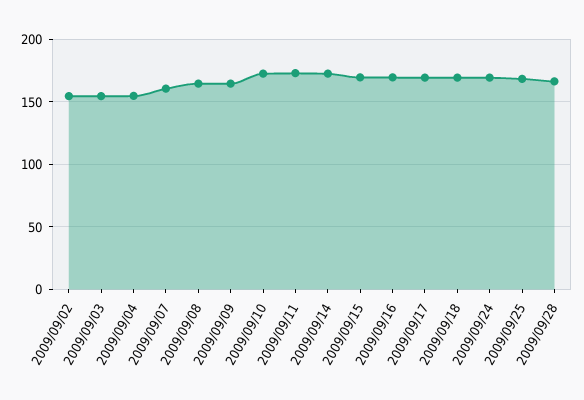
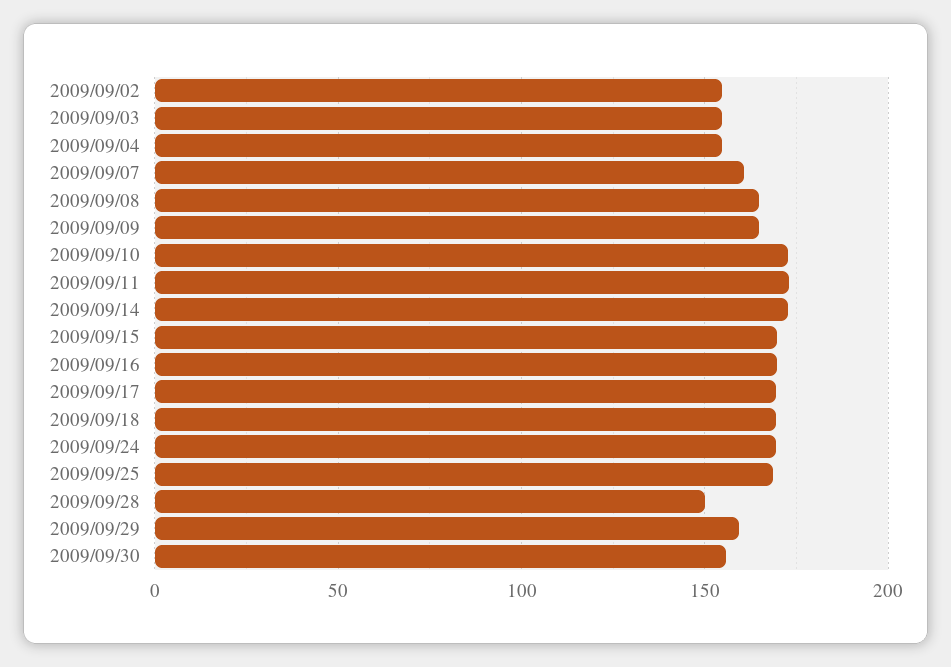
2009/09/28: 165 -> 150
2009/09/29: none -> 160
2009/09/30: none -> 155

